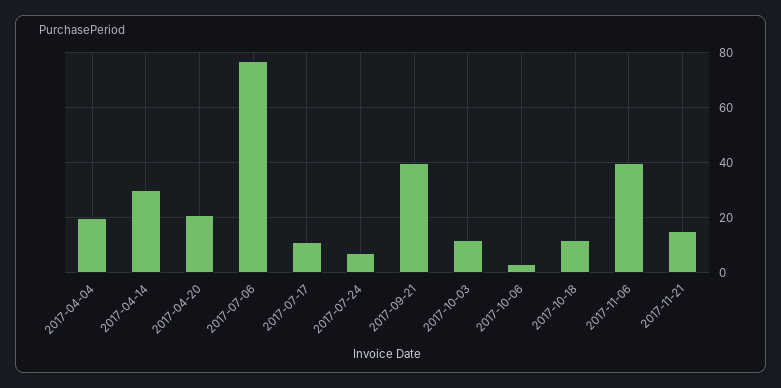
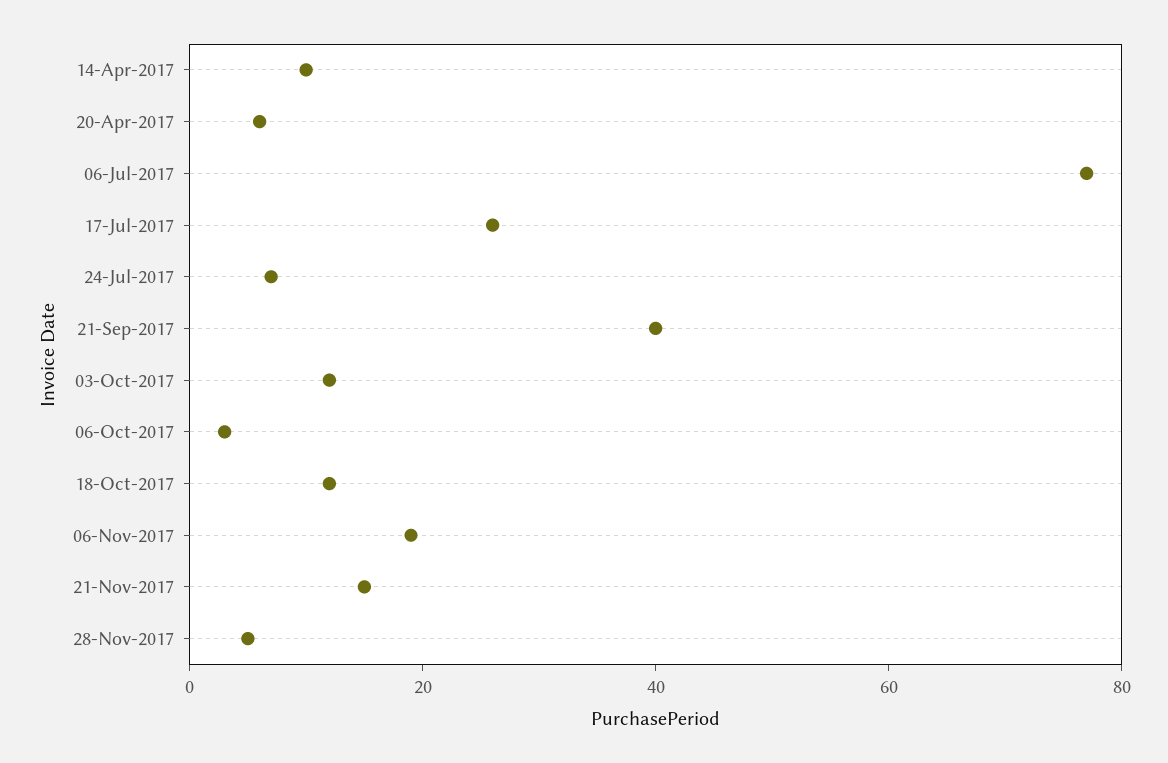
2017-04-04: 20 -> none
2017-04-14: 30 -> 10
2017-04-20: 20 -> 5
2017-07-17: 10 -> 25
2017-11-06: 40 -> 20
28-Nov-2017: none -> 5

